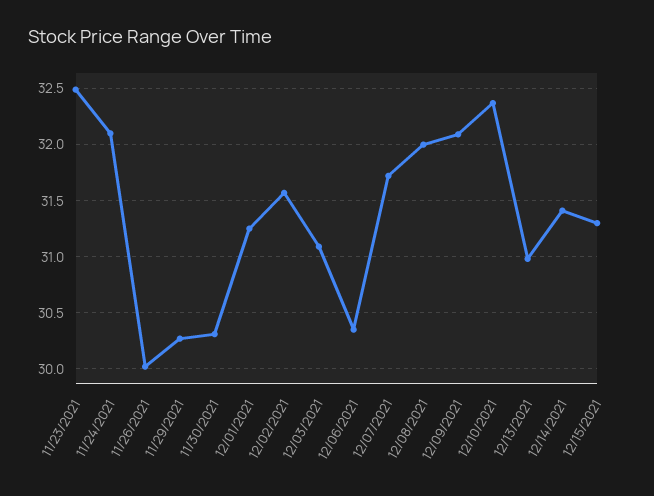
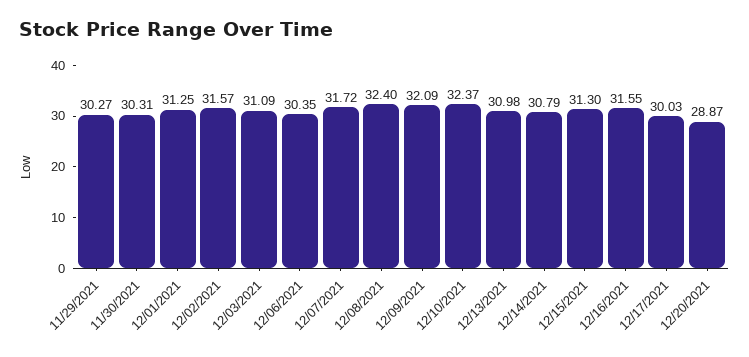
11/23/2021: 32.5 -> none
11/24/2021: 32.1 -> none
11/26/2021: 30 -> none
12/08/2021: 32 -> 32.4
12/14/2021: 31.4 -> 30.79
12/16/2021: none -> 31.55
12/17/2021: none -> 30.03
12/20/2021: none -> 28.87

